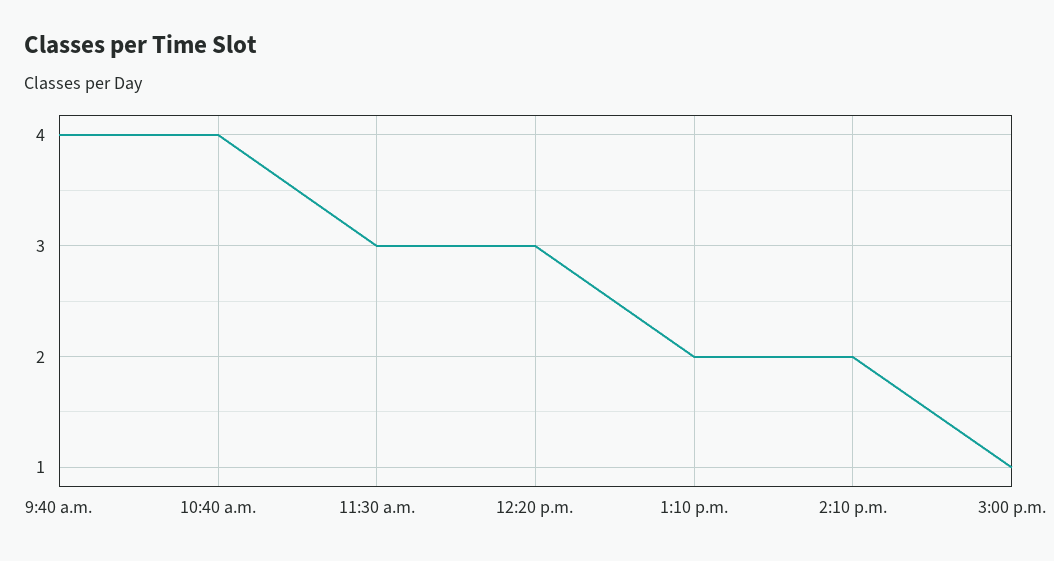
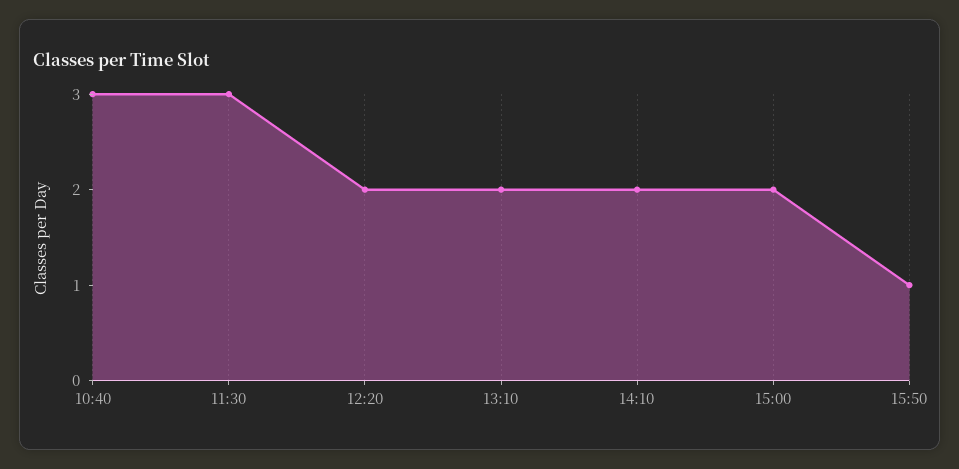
9:40 a.m.: 4 -> none
10:40 a.m.: 4 -> 3
12:20 p.m.: 3 -> 2
3:00 p.m.: 1 -> 2
15:50: none -> 1

